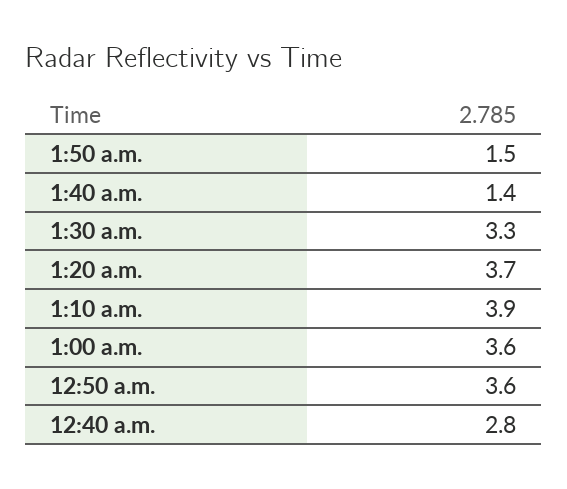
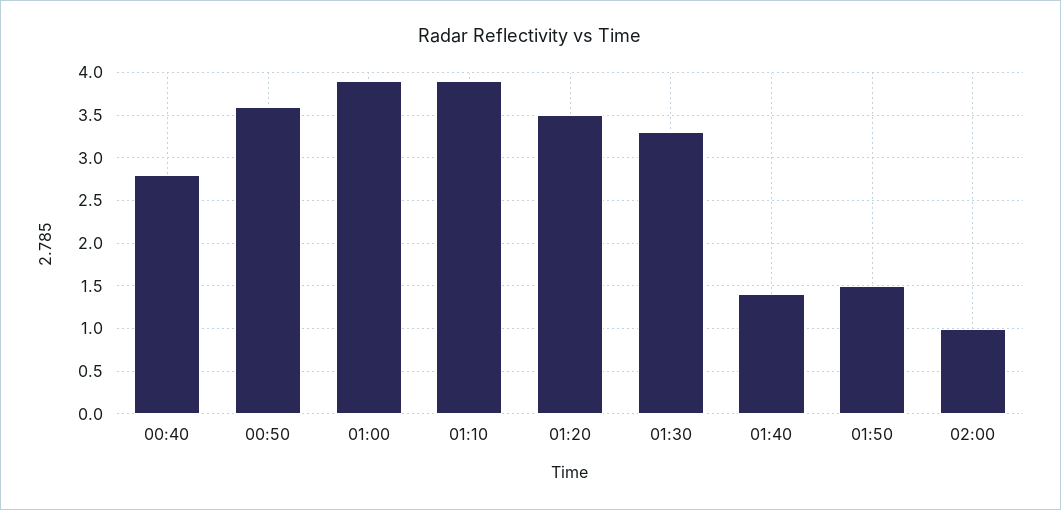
1:20 a.m.: 3.7 -> 3.5
1:00 a.m.: 3.6 -> 3.9
02:00: none -> 1

